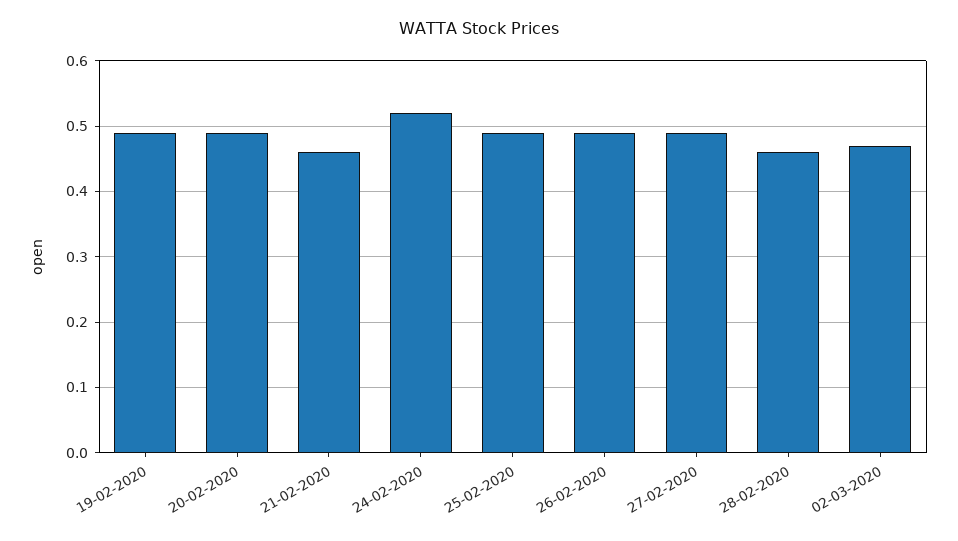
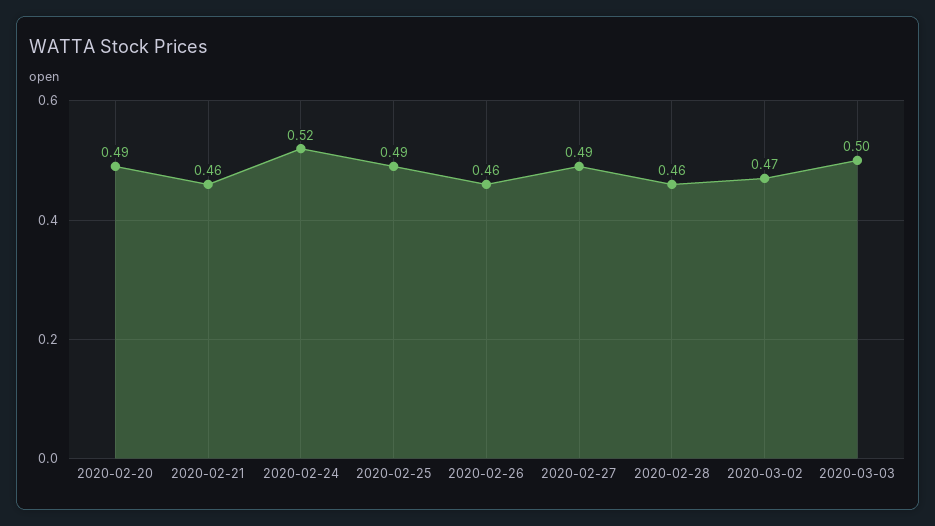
19-02-2020: 0.49 -> none
26-02-2020: 0.49 -> 0.46
2020-03-03: none -> 0.5

